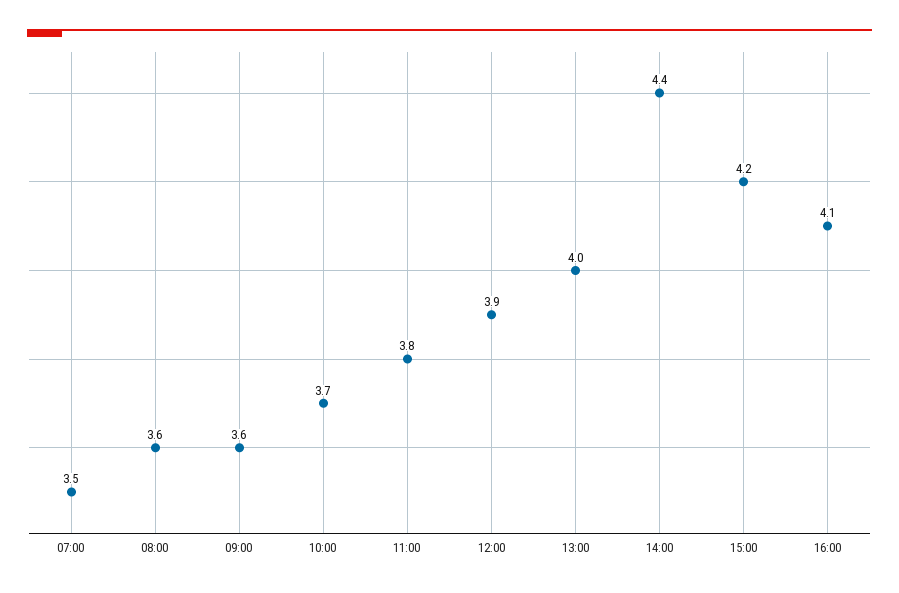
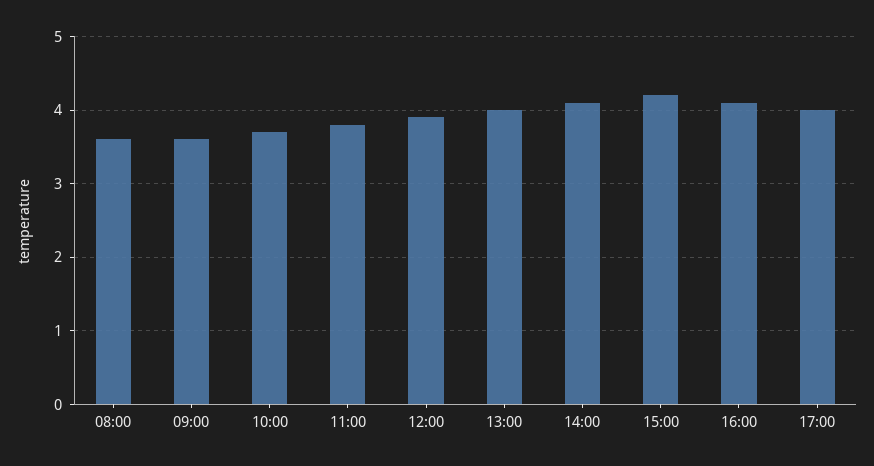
07:00: 3.5 -> none
14:00: 4.4 -> 4.1
17:00: none -> 4

